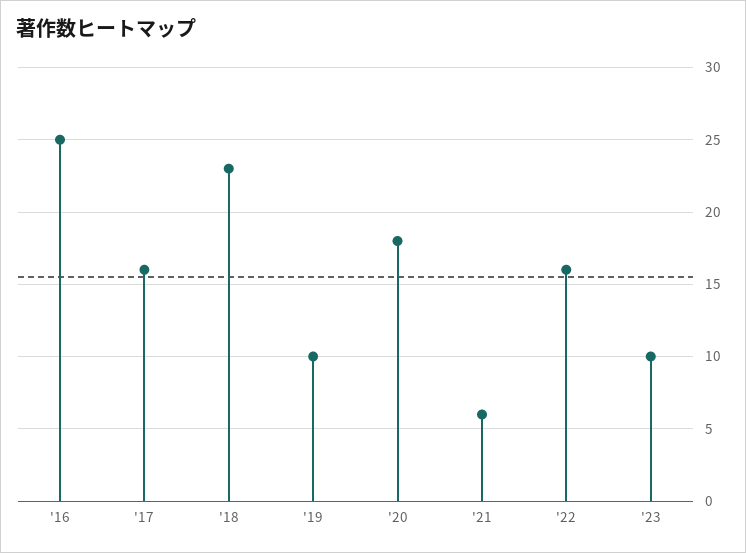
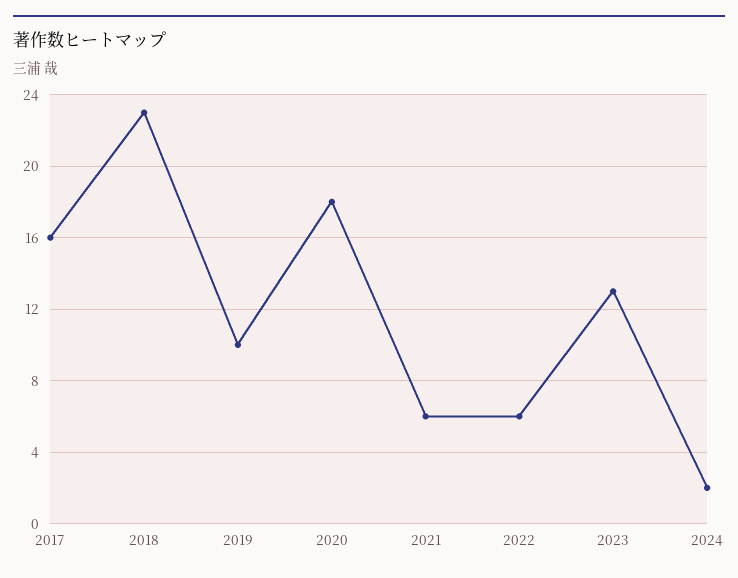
'16: 25 -> none
'22: 16 -> 6
'23: 10 -> 13
2024: none -> 2

